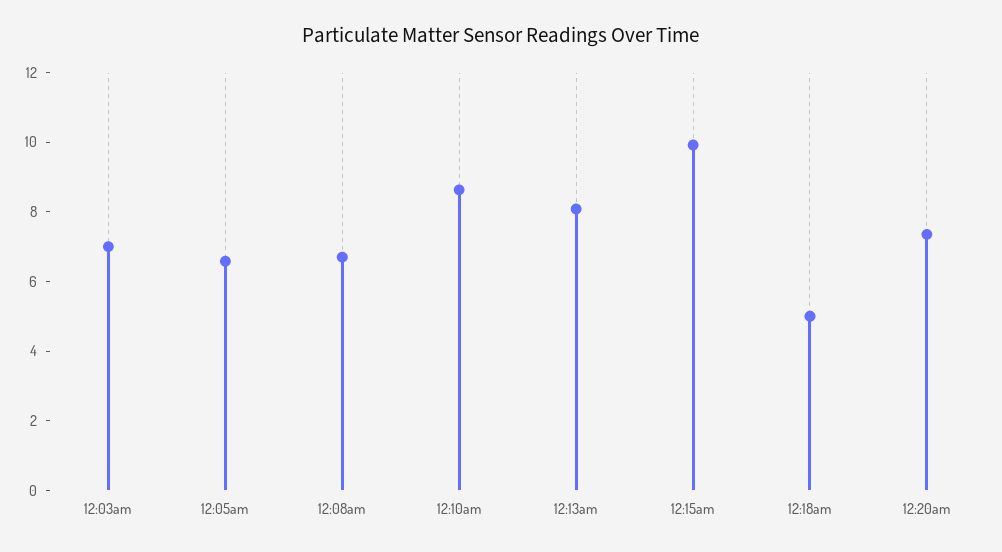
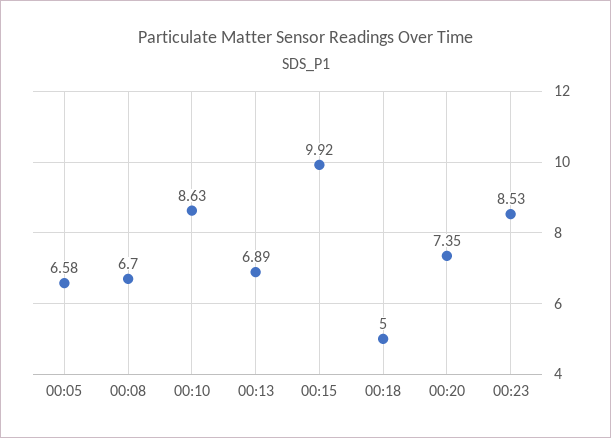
12:03am: 7 -> none
12:13am: 8 -> 6.89
00:23: none -> 8.53

